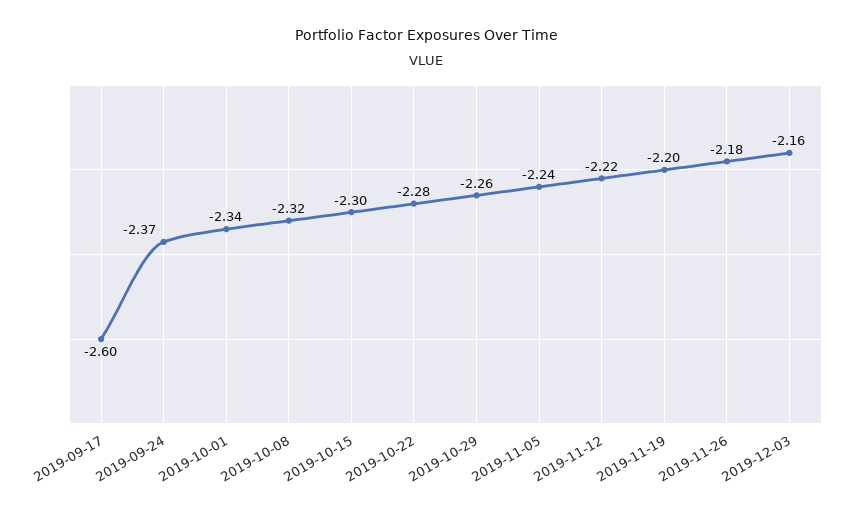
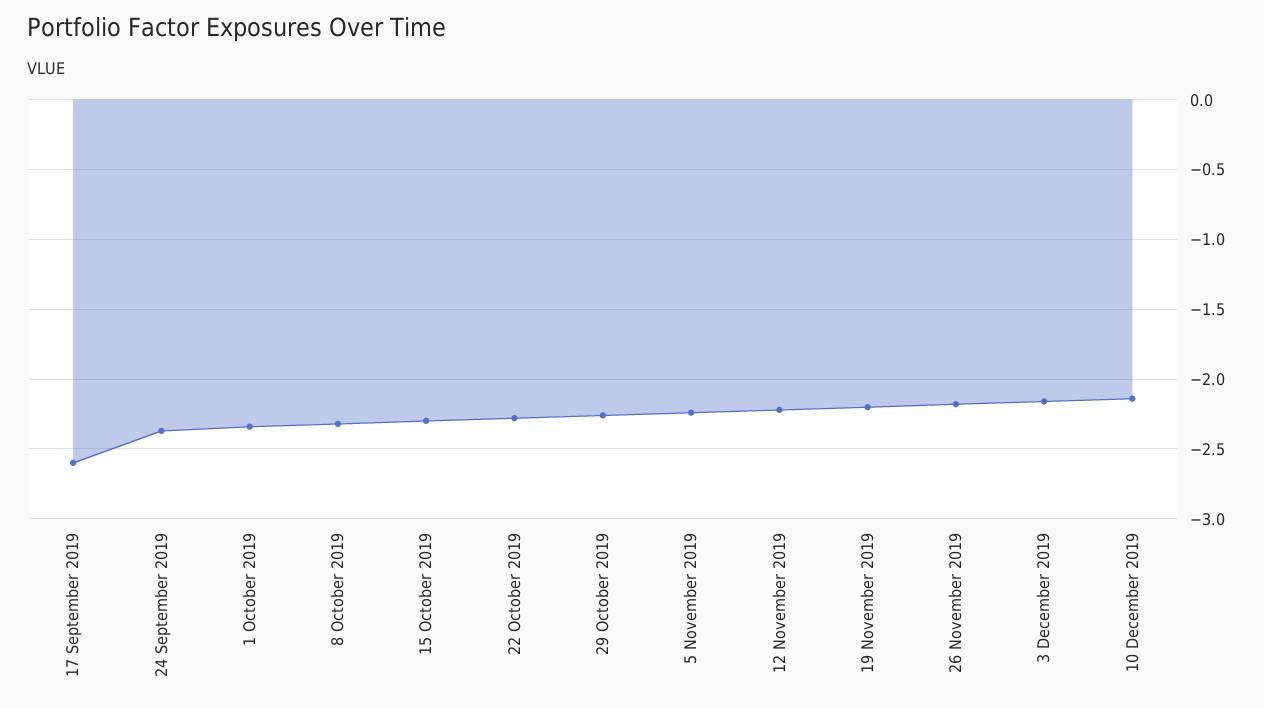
10 December 2019: none -> -2.15

